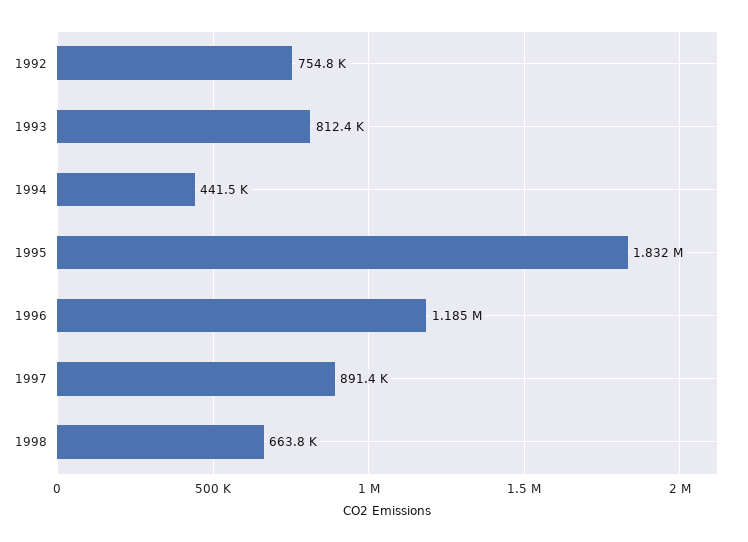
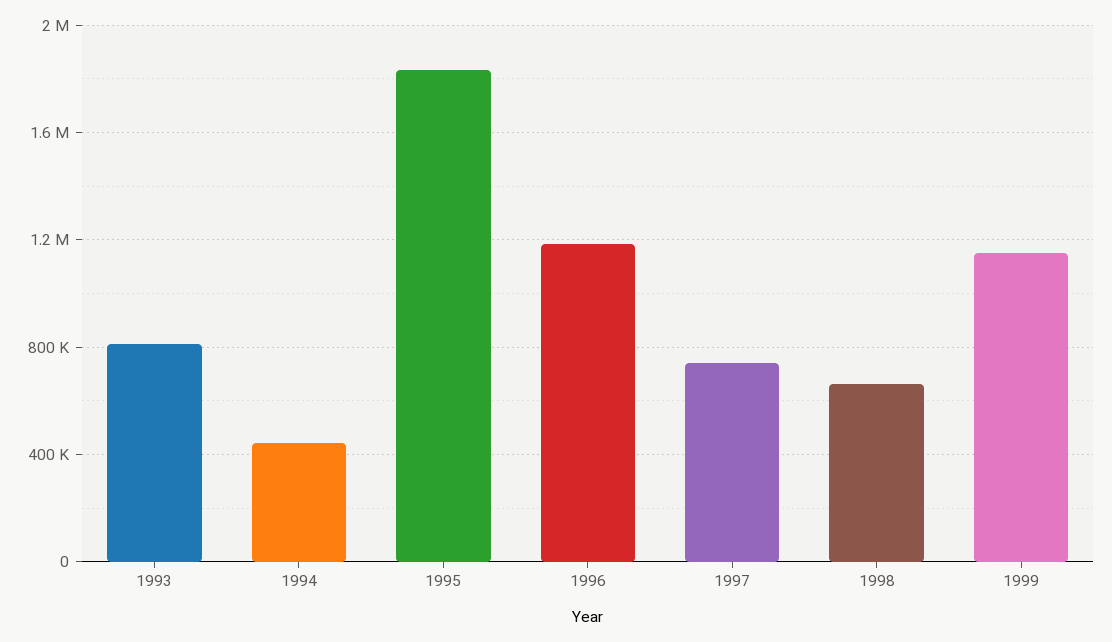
1992: 754800 -> none
1997: 891400 -> 750000
1999: none -> 1150000

